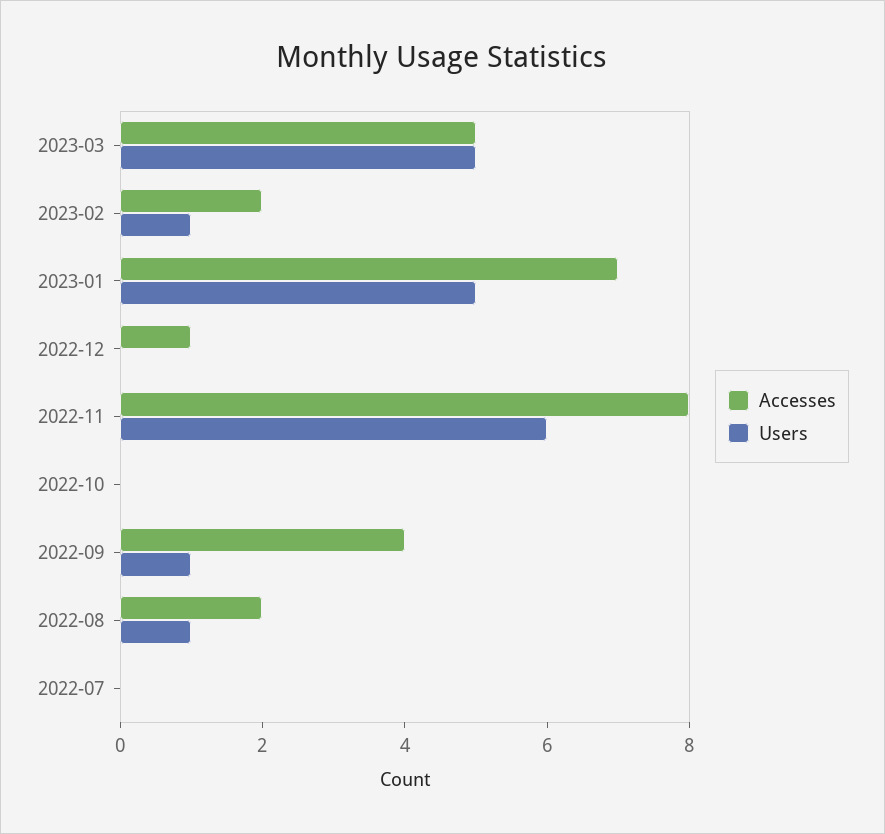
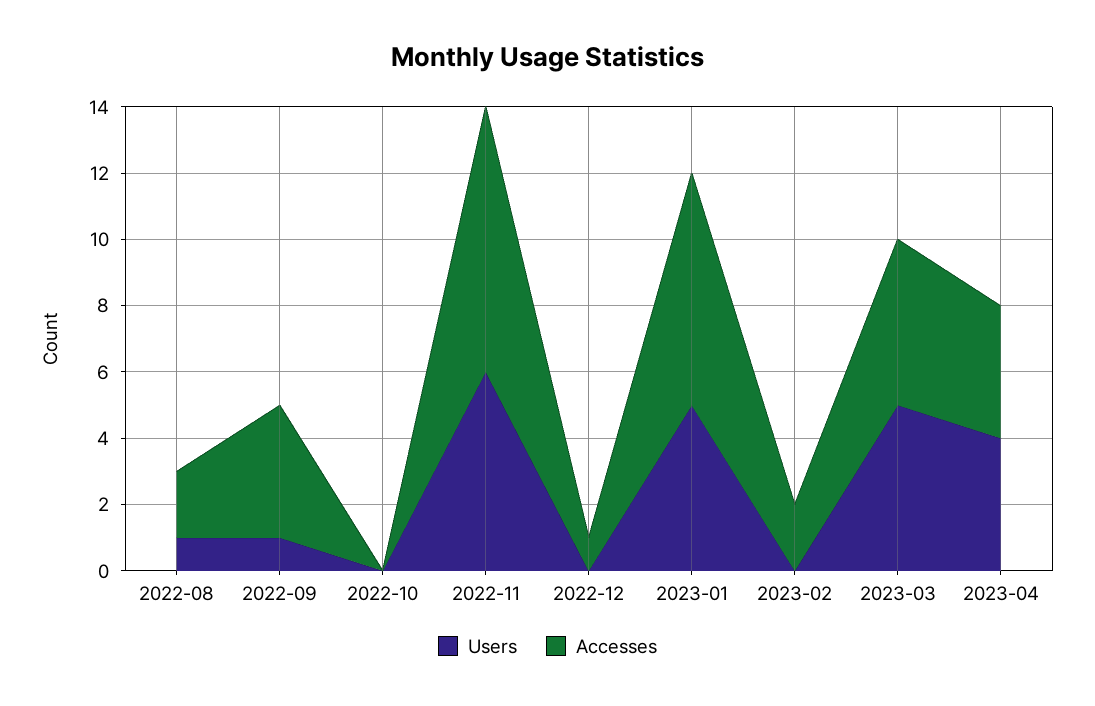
Users, 2023-02: 1 -> 0
Accesses, 2022-07: 0 -> none
Users, 2022-07: 0 -> none
Users, 2023-04: none -> 4
Accesses, 2023-04: none -> 4

